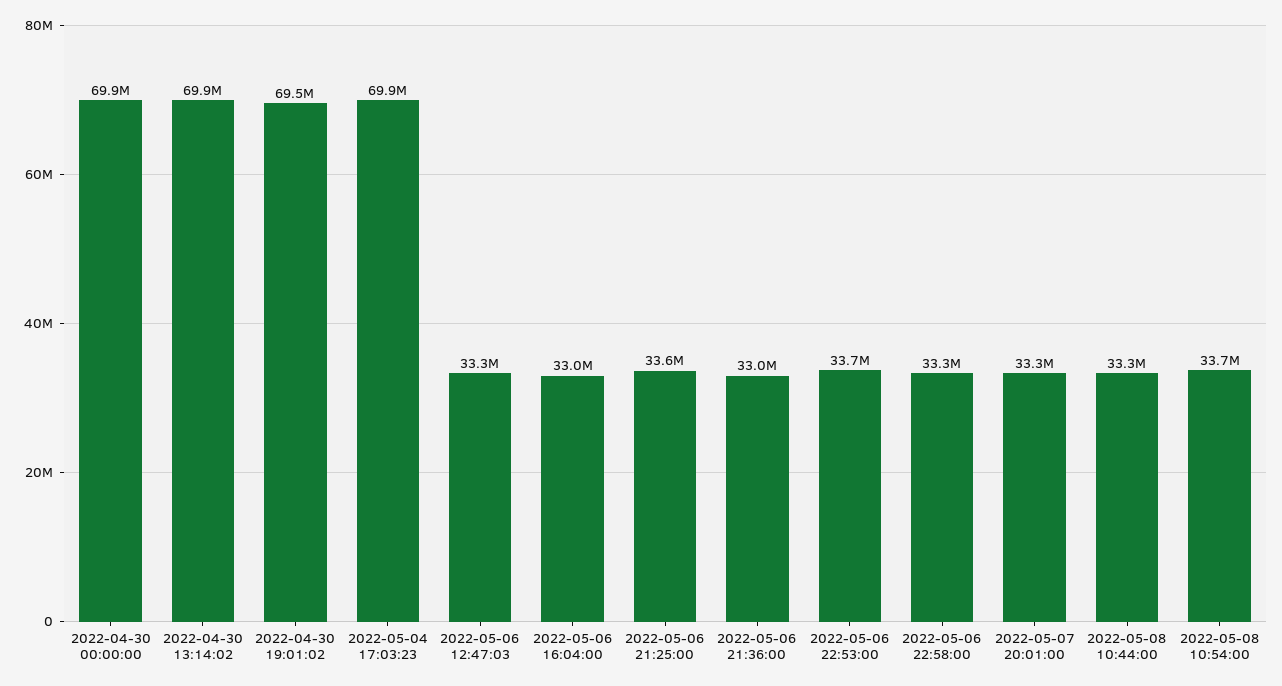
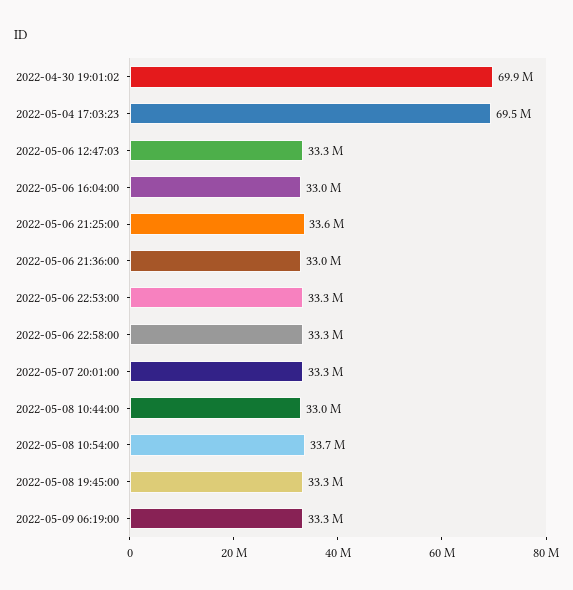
2022-04-30 00:00:00: 69900000 -> none
2022-04-30 13:14:02: 69900000 -> none
2022-04-30 19:01:02: 69500000 -> 69900000
2022-05-04 17:03:23: 69900000 -> 69500000
2022-05-06 22:53:00: 33700000 -> 33300000
2022-05-08 10:44:00: 33300000 -> 33000000
2022-05-08 19:45:00: none -> 33300000
2022-05-09 06:19:00: none -> 33300000

